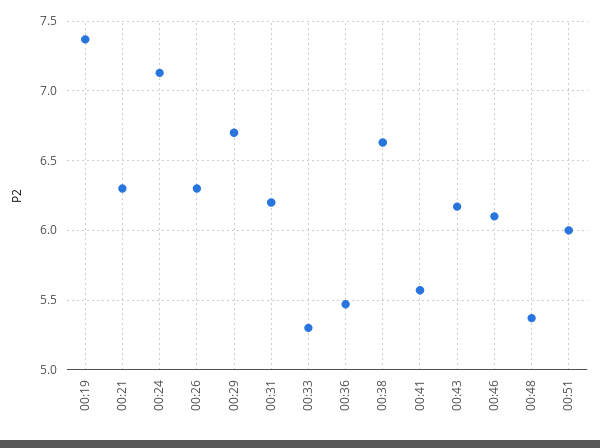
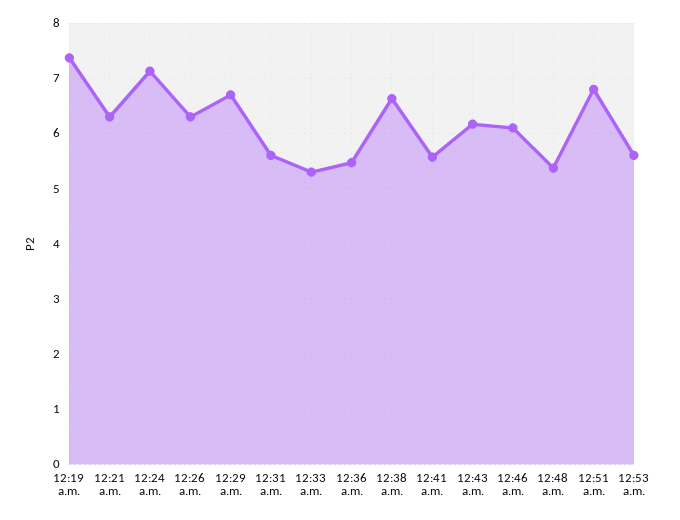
00:31: 6.2 -> 5.6
00:51: 6 -> 6.8
12:53 a.m.: none -> 5.6

